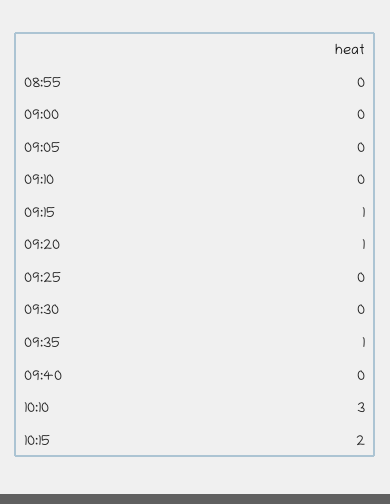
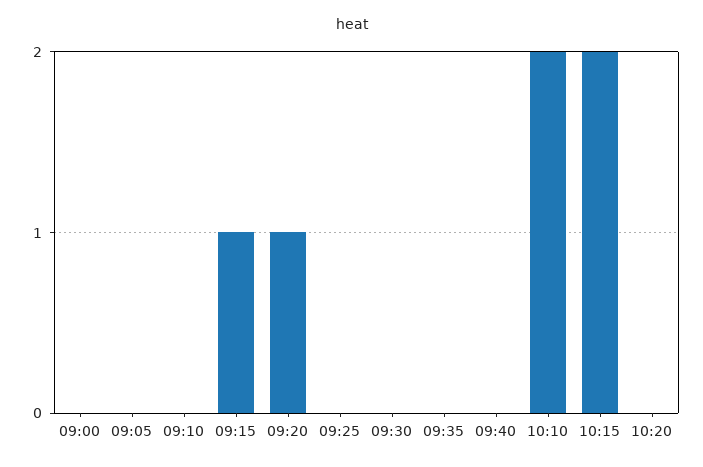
08:55: 0 -> none
09:35: 1 -> 0
10:10: 3 -> 2
10:20: none -> 0

